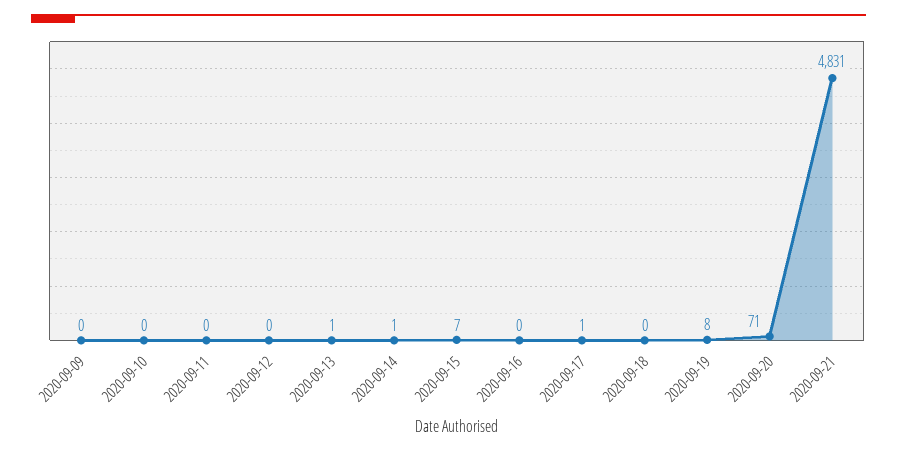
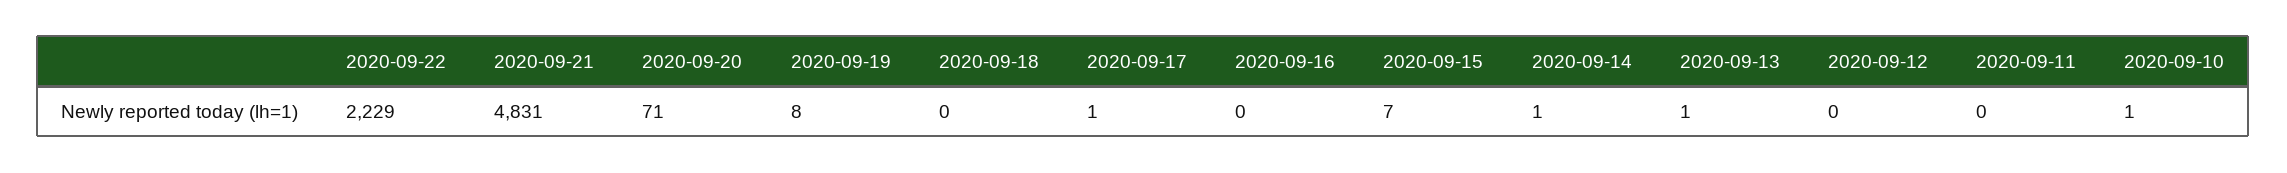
2020-09-09: 0 -> none
2020-09-10: 0 -> 1
2020-09-22: none -> 2229

